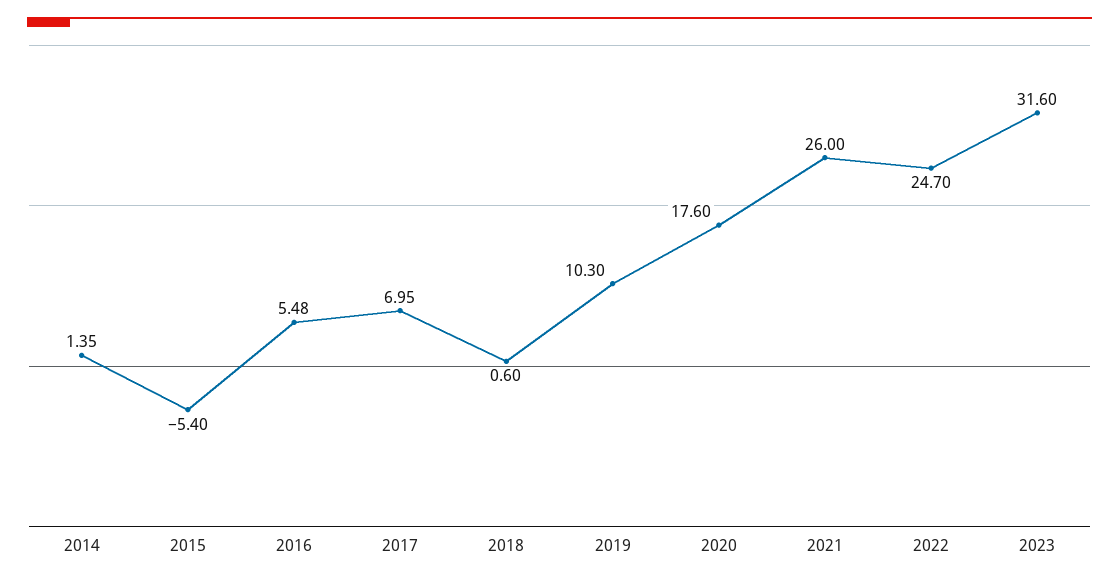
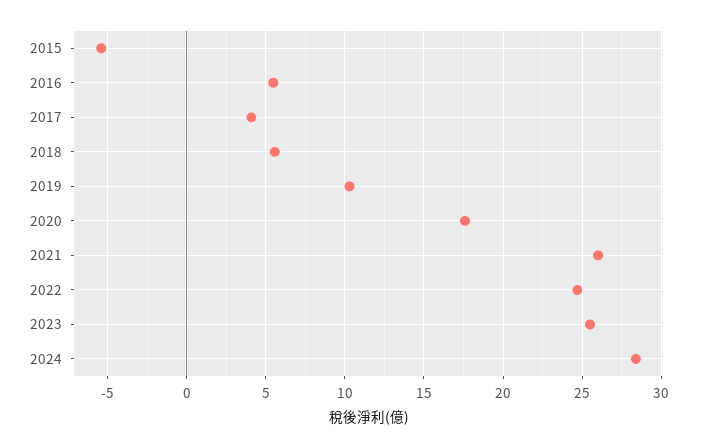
2014: 1.35 -> none
2017: 6.95 -> 4
2018: 0.6 -> 5.5
2023: 31.6 -> 25.5
2024: none -> 28.5

